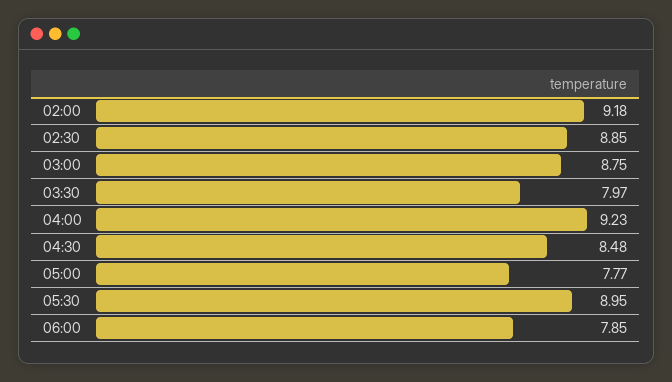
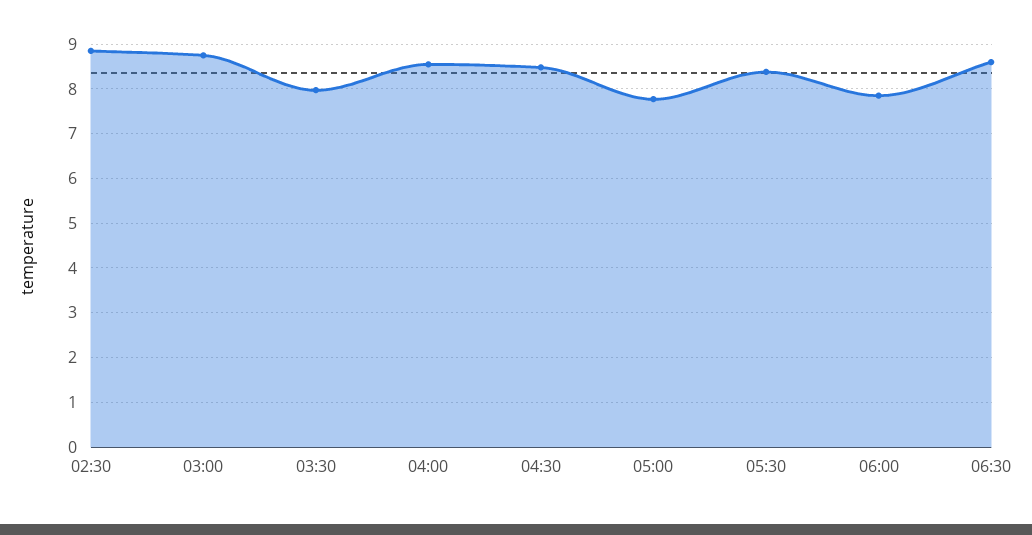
02:00: 9.18 -> none
04:00: 9.23 -> 8.6
05:30: 8.95 -> 8.4
06:30: none -> 8.6

